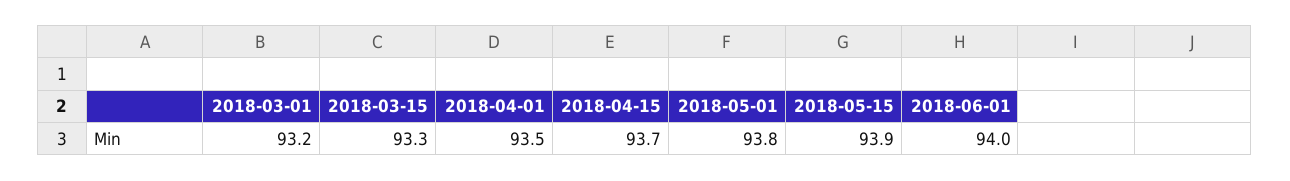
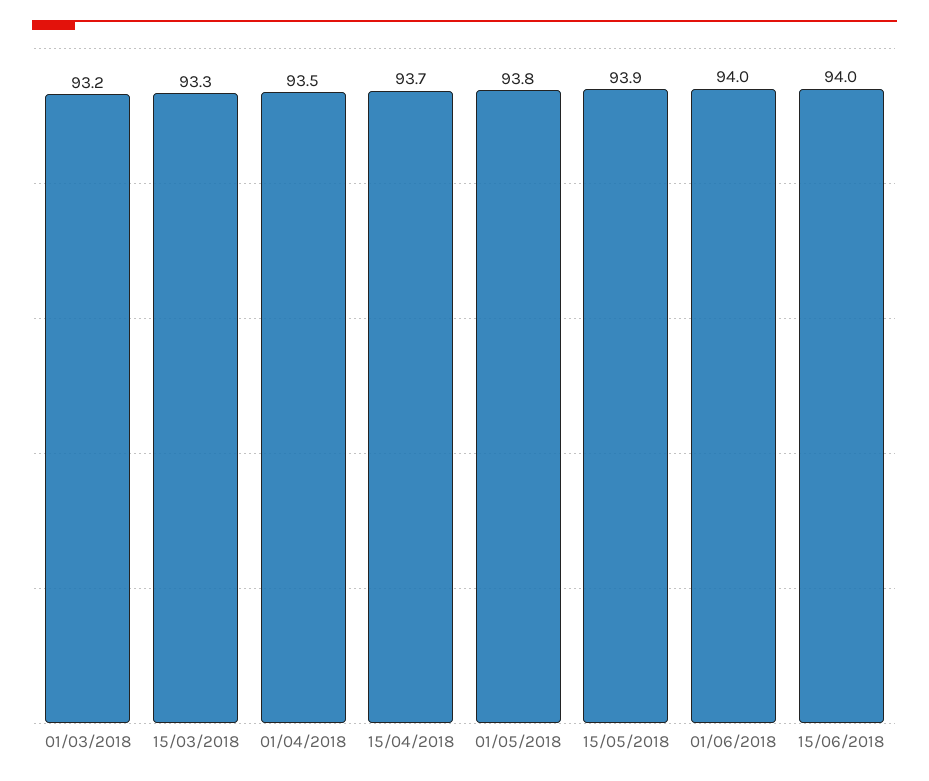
15/06/2018: none -> 94

